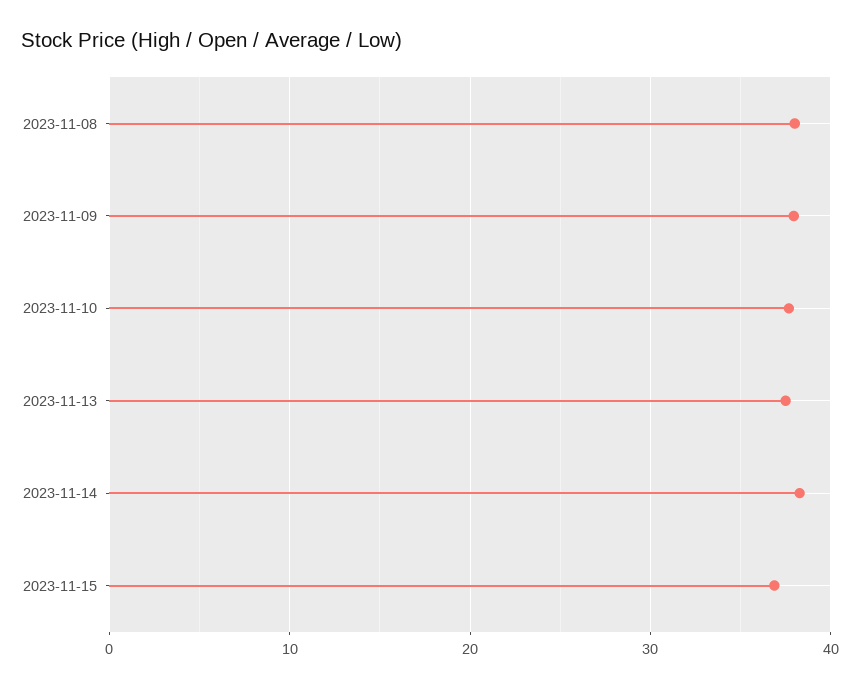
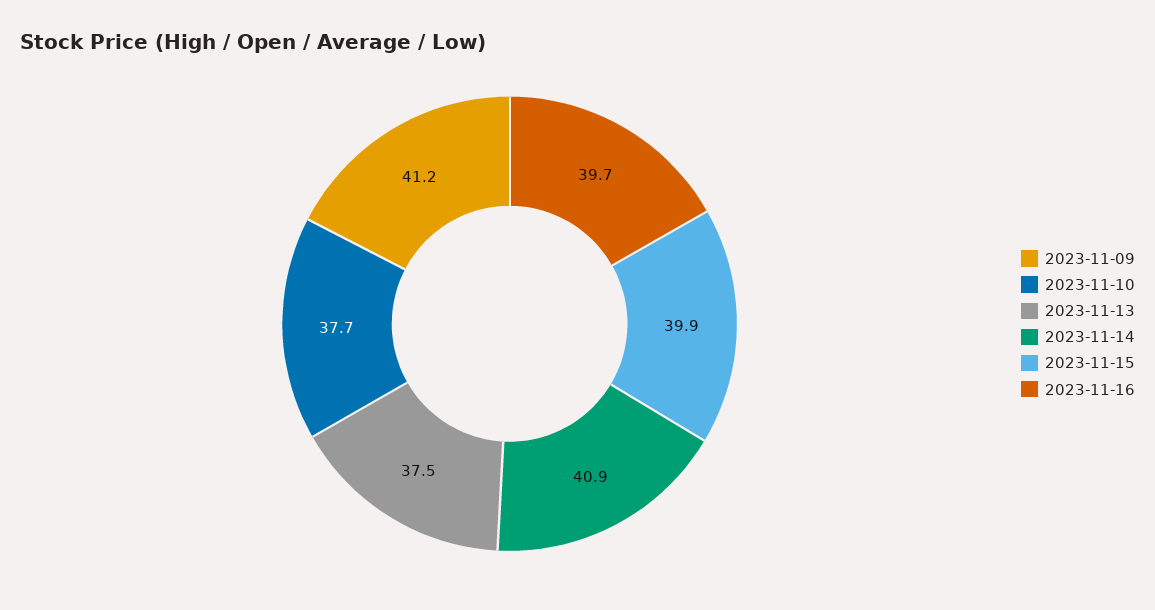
2023-11-08: 38 -> none
2023-11-09: 38 -> 41.2
2023-11-14: 38 -> 40.9
2023-11-15: 37 -> 39.9
2023-11-16: none -> 39.7

